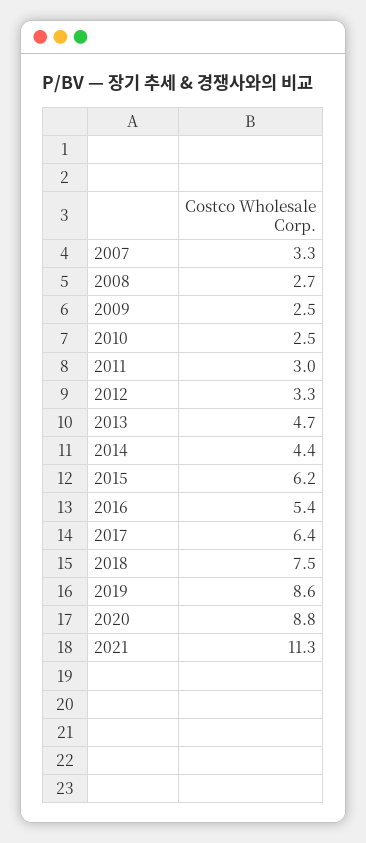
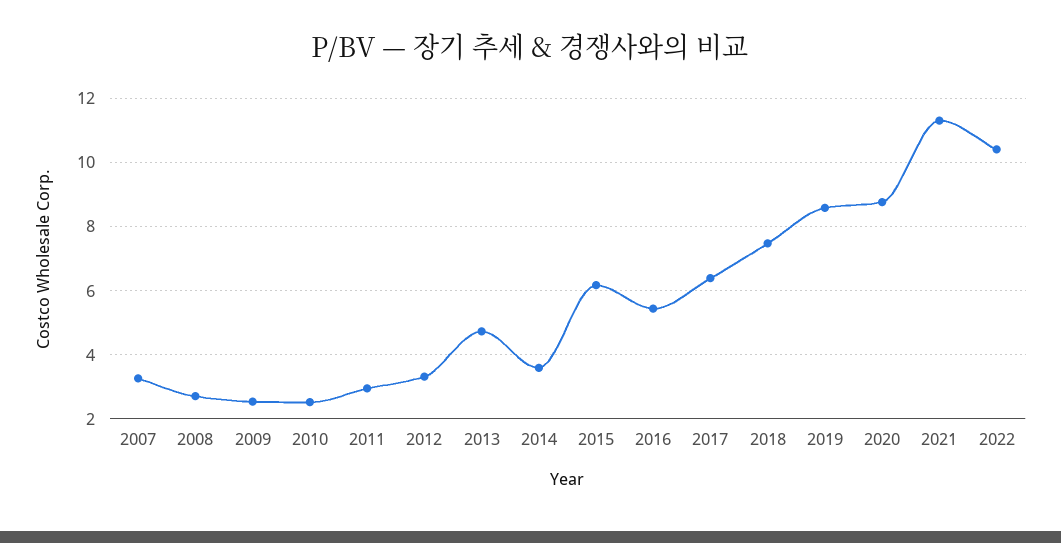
2014: 4.4 -> 3.6
2022: none -> 10.4

